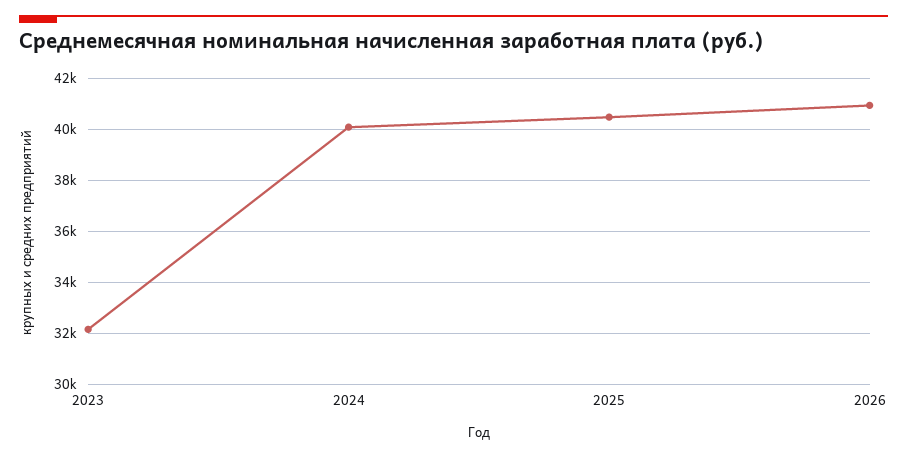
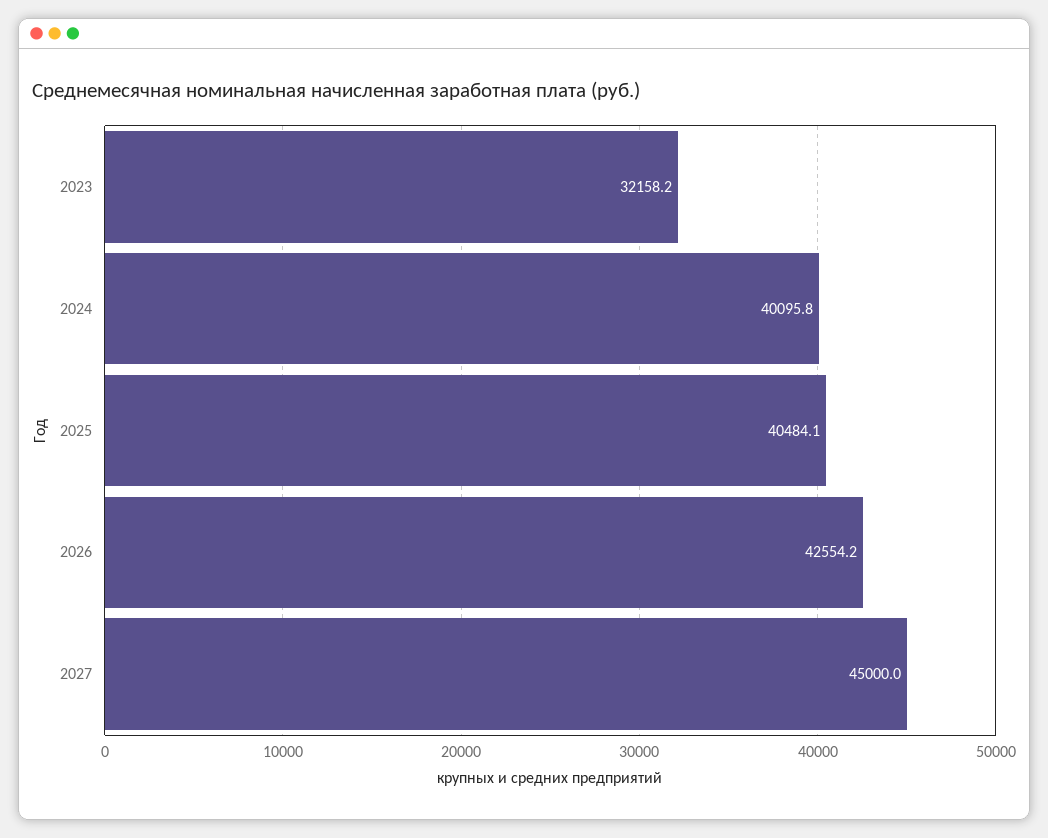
2026: 41000 -> 42554.2
2027: none -> 45000

